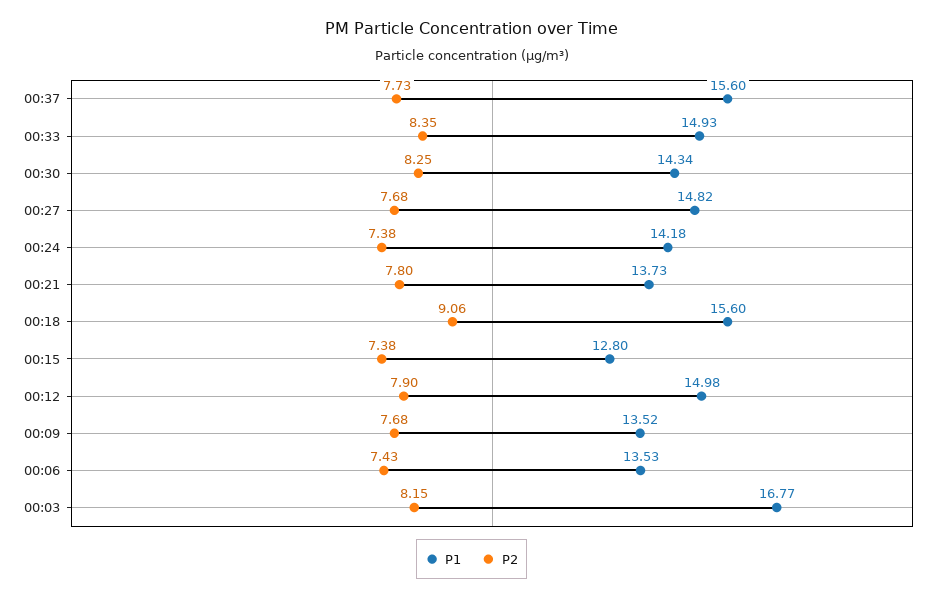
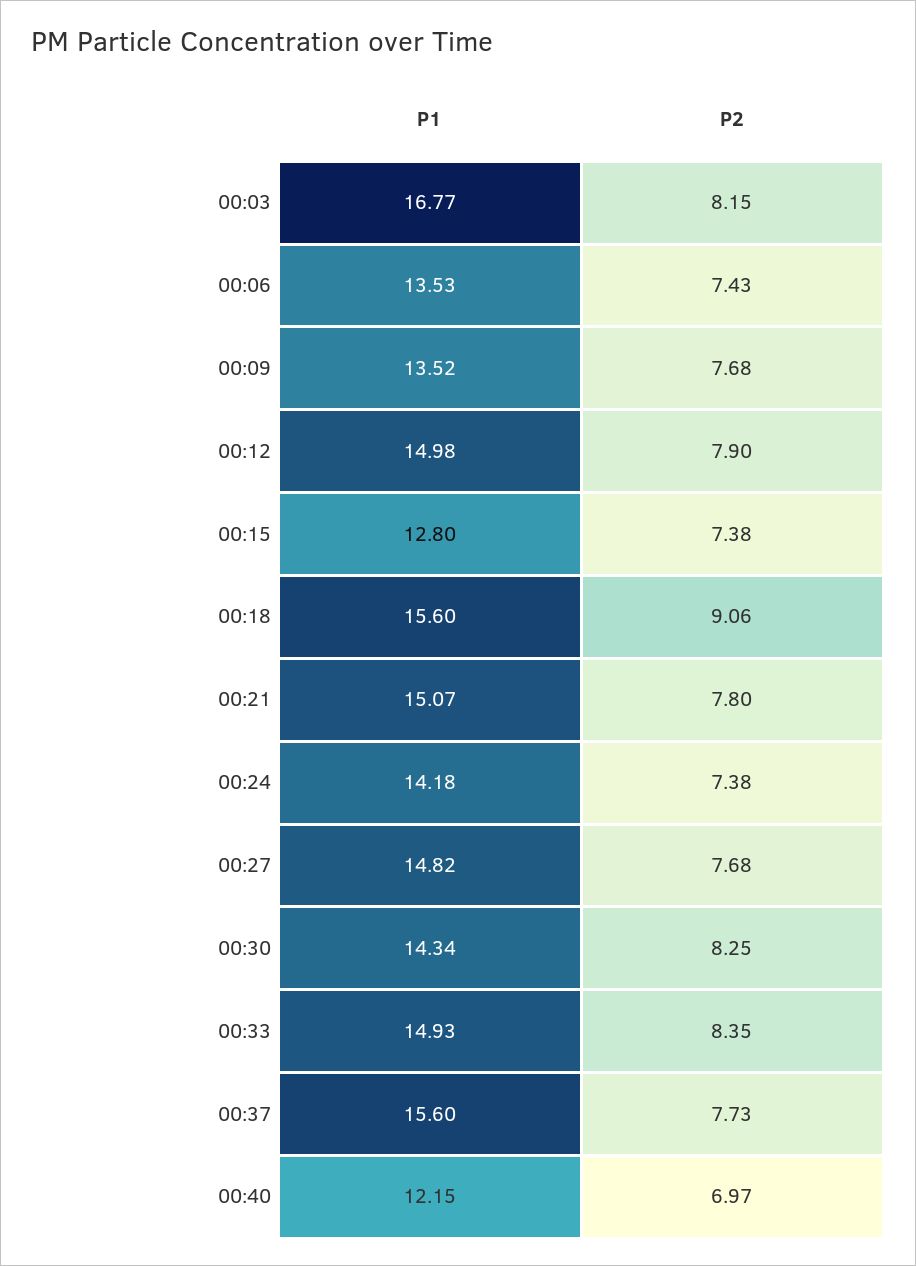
P1, 00:21: 13.73 -> 15.07
P1, 00:40: none -> 12.15
P2, 00:40: none -> 6.97

